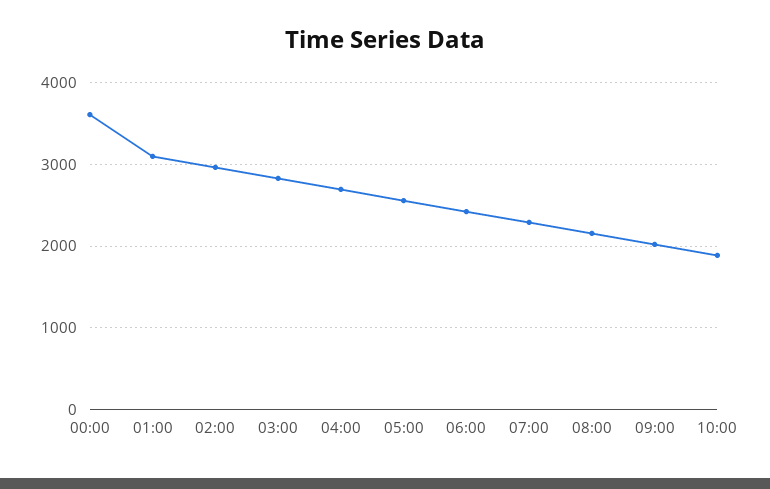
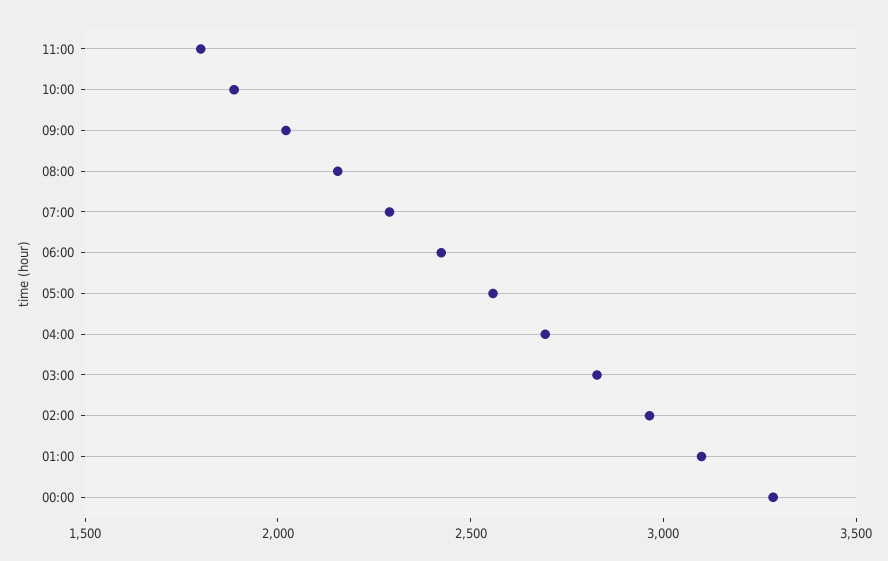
00:00: 3600 -> 3300
11:00: none -> 1800

